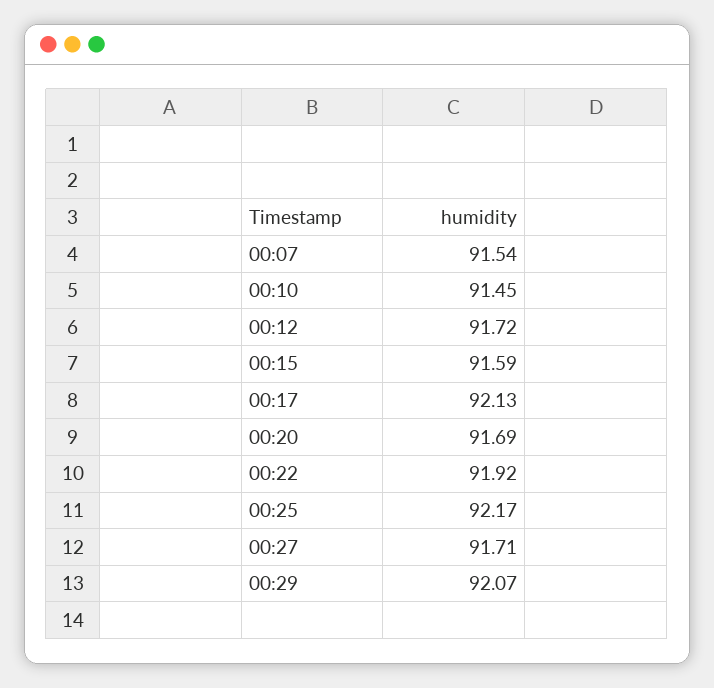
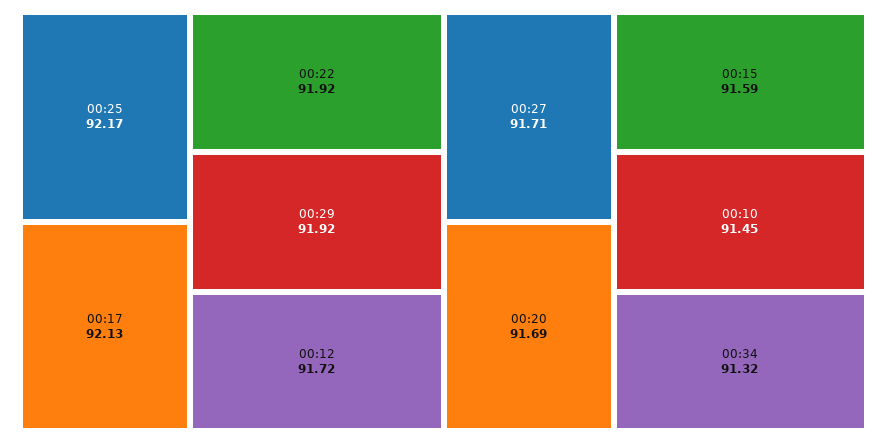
00:07: 91.54 -> none
00:29: 92.07 -> 91.92
00:34: none -> 91.32

